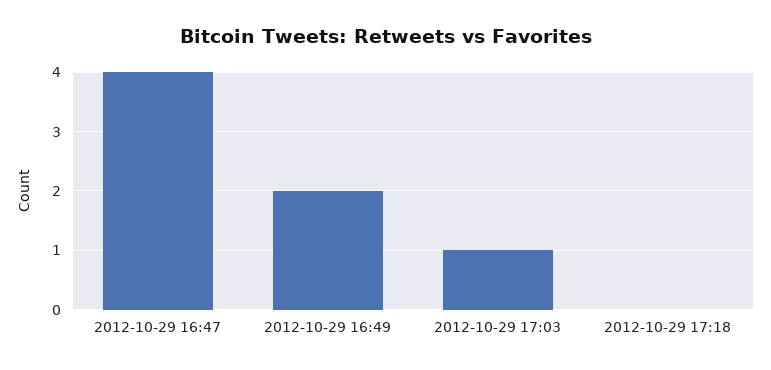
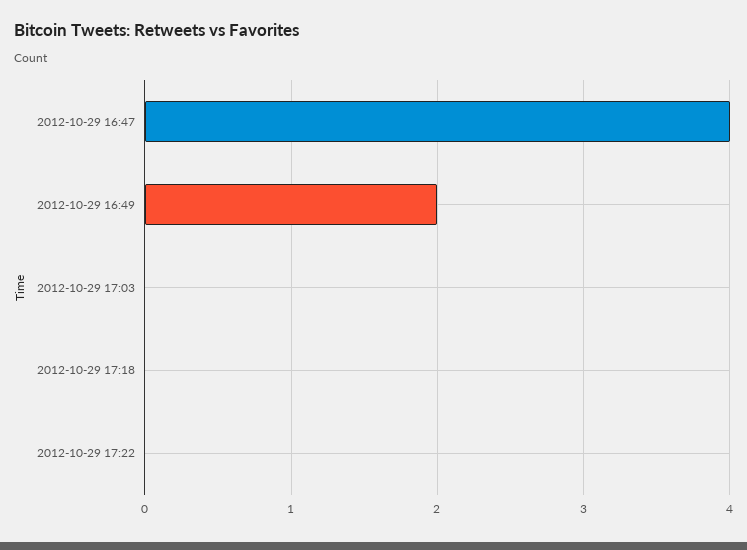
2012-10-29 17:03: 1 -> 0
2012-10-29 17:22: none -> 0

